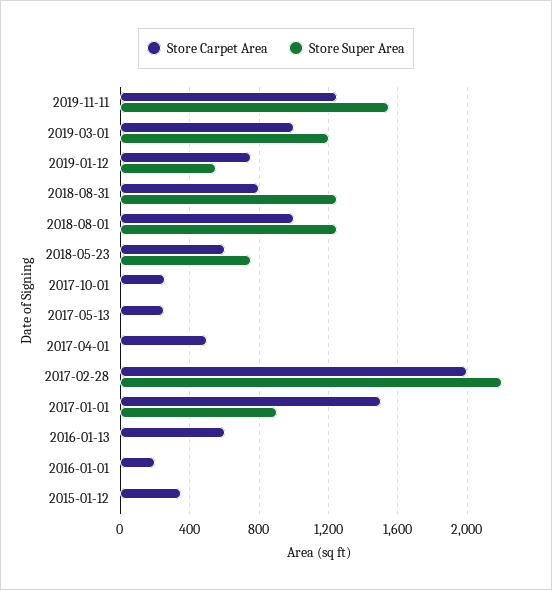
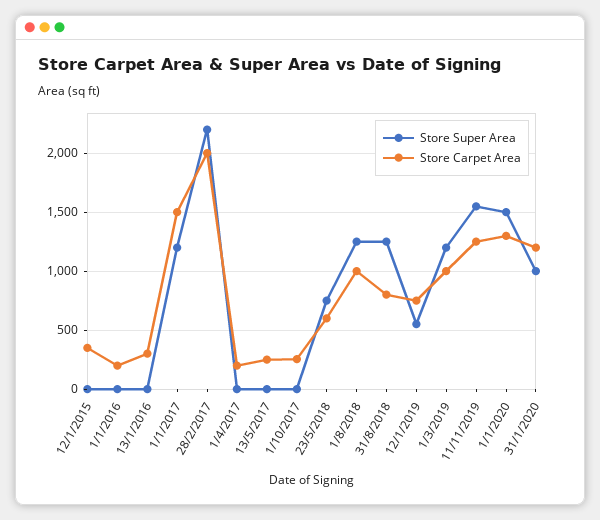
Store Carpet Area, 2017-04-01: 500 -> 200
Store Super Area, 2017-01-01: 900 -> 1200
Store Carpet Area, 2016-01-13: 600 -> 300
Store Super Area, 1/1/2020: none -> 1500
Store Carpet Area, 1/1/2020: none -> 1300
Store Super Area, 31/1/2020: none -> 1000
Store Carpet Area, 31/1/2020: none -> 1200

